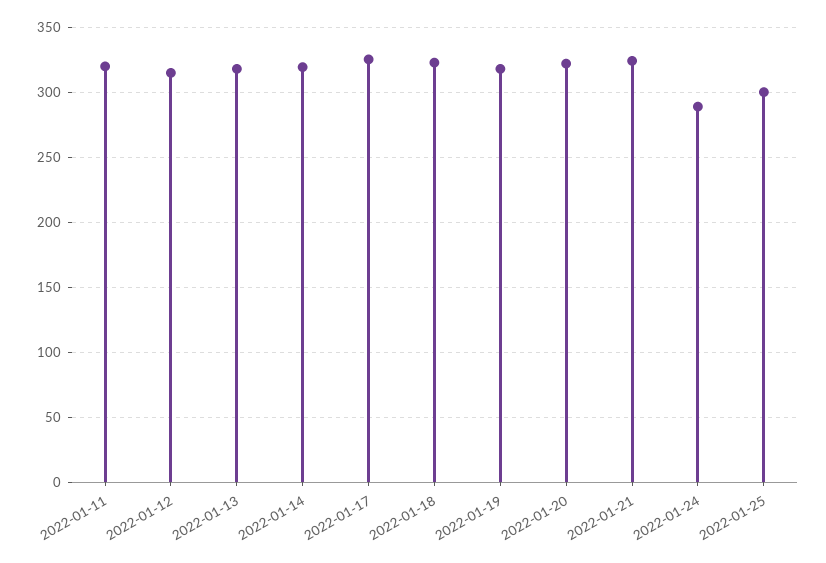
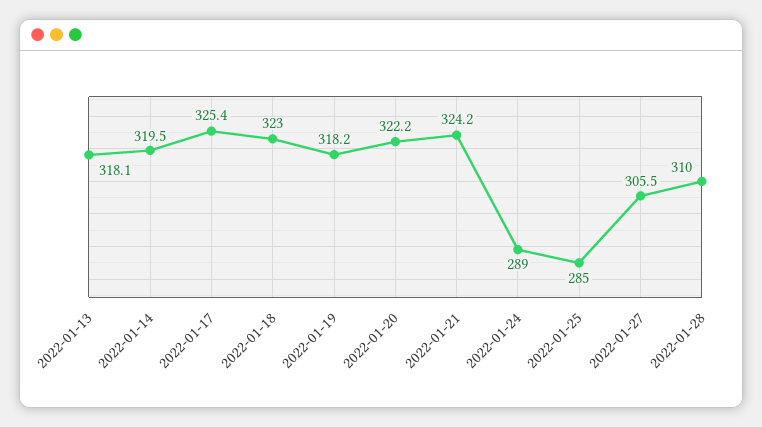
2022-01-11: 320 -> none
2022-01-12: 315 -> none
2022-01-25: 300 -> 285
2022-01-27: none -> 305.5
2022-01-28: none -> 310

